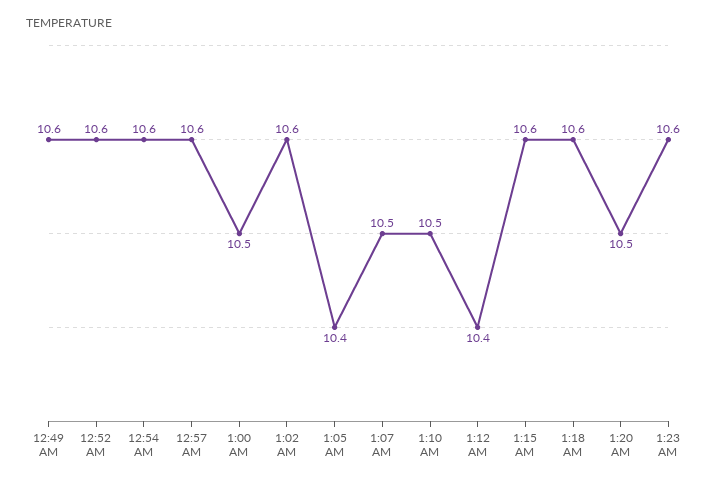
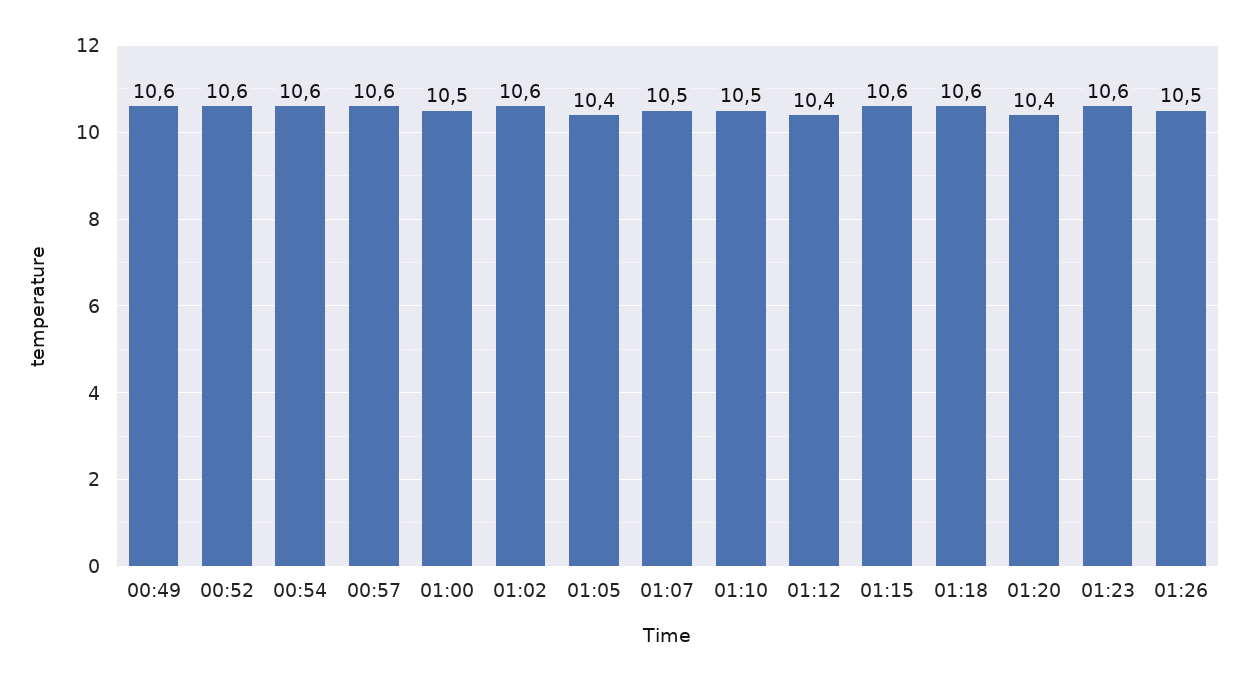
1:20 AM: 10.5 -> 10.4
01:26: none -> 10.5

